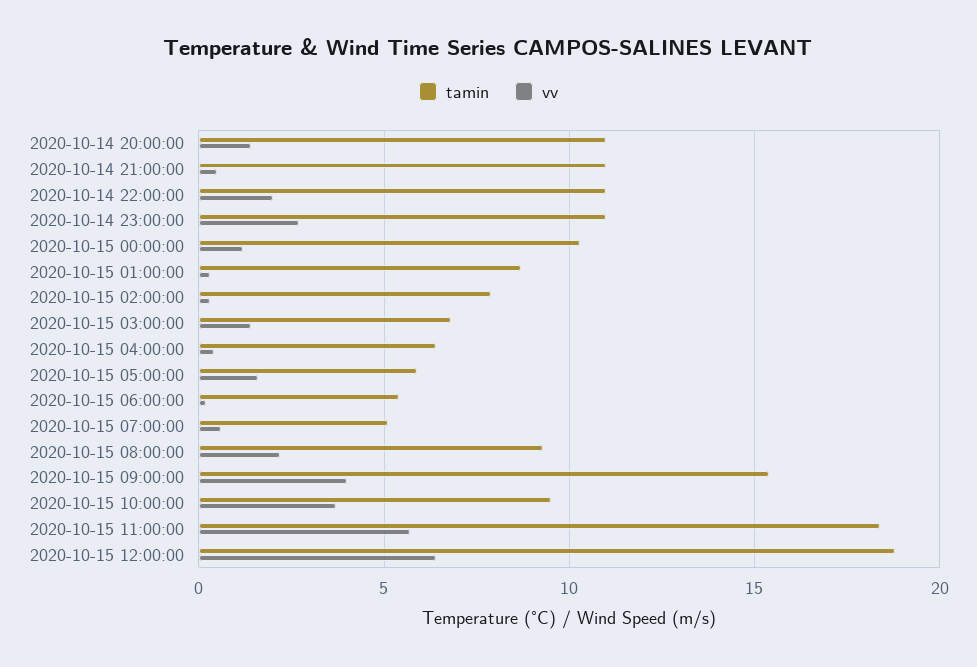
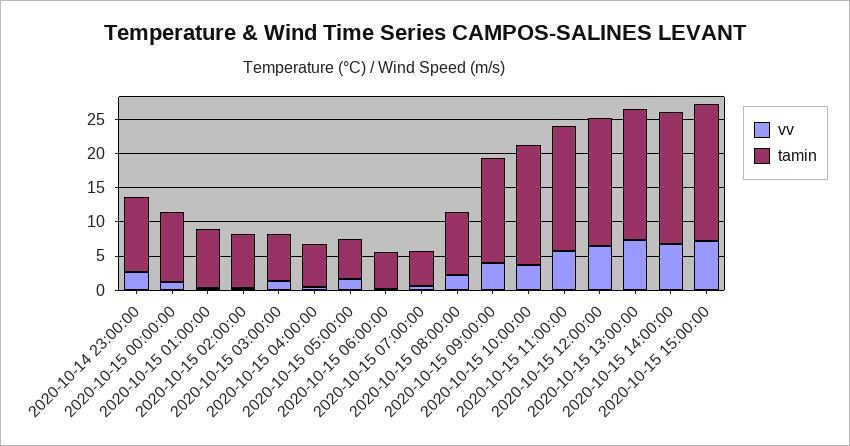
tamin, 2020-10-14 20:00:00: 11 -> none
vv, 2020-10-14 20:00:00: 1.5 -> none
tamin, 2020-10-14 21:00:00: 11 -> none
vv, 2020-10-14 21:00:00: 0.5 -> none
tamin, 2020-10-14 22:00:00: 11 -> none
vv, 2020-10-14 22:00:00: 2 -> none
tamin, 2020-10-15 10:00:00: 9.5 -> 17.5
vv, 2020-10-15 13:00:00: none -> 7.5
tamin, 2020-10-15 13:00:00: none -> 20
vv, 2020-10-15 14:00:00: none -> 7.5
tamin, 2020-10-15 14:00:00: none -> 20
vv, 2020-10-15 15:00:00: none -> 7.5
tamin, 2020-10-15 15:00:00: none -> 20

